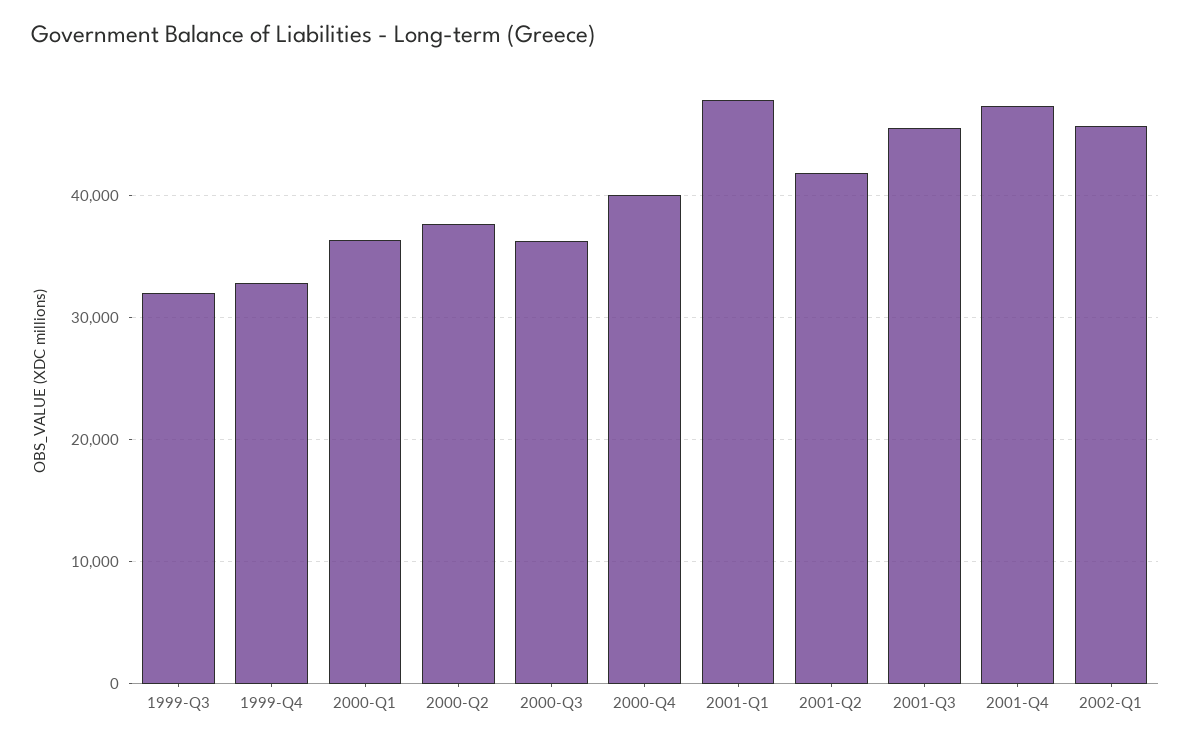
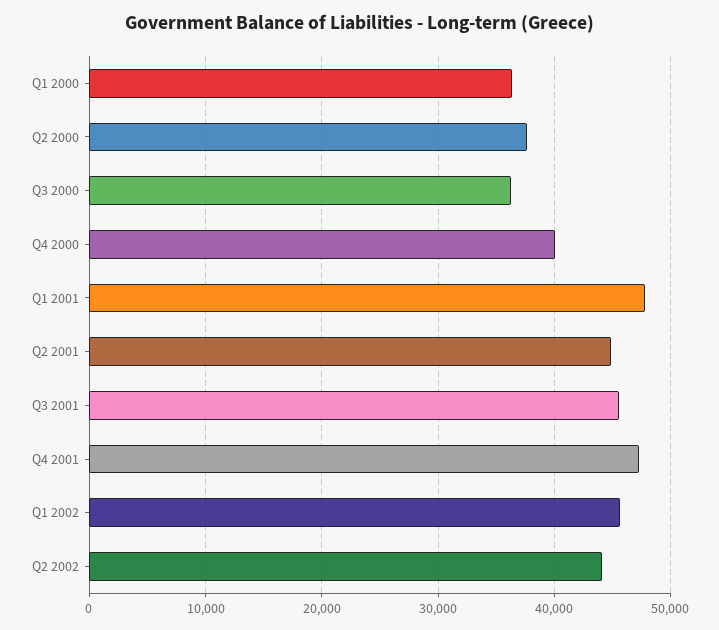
1999-Q3: 32000 -> none
1999-Q4: 33000 -> none
2001-Q2: 42000 -> 45000
Q2 2002: none -> 44000

